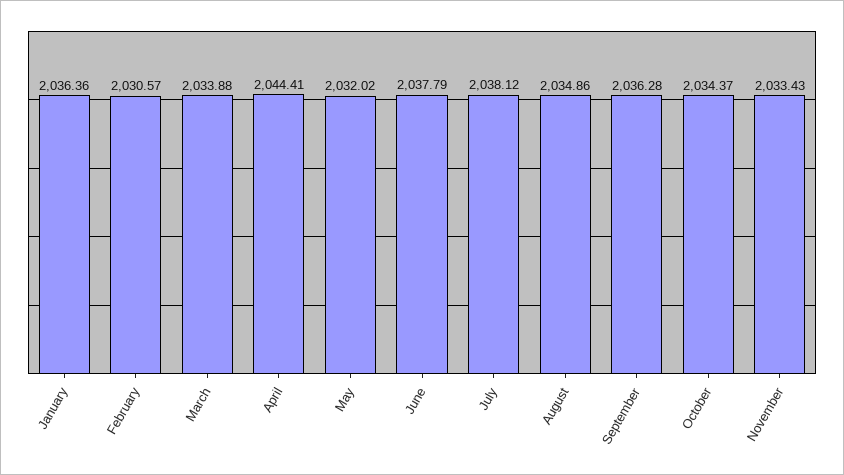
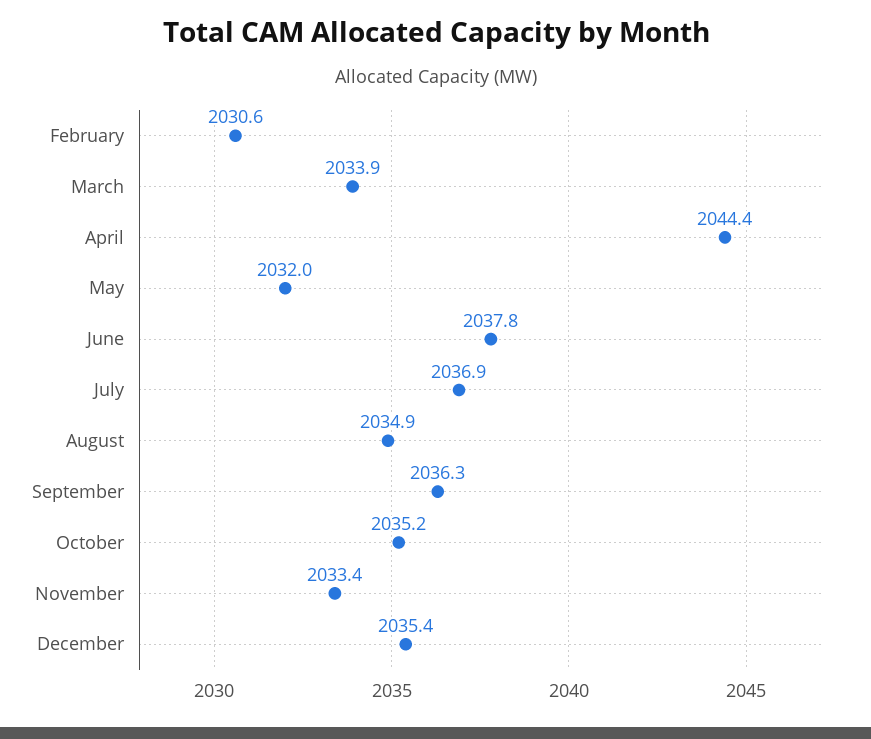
January: 2036.36 -> none
July: 2038.12 -> 2036.9
October: 2034.37 -> 2035.2
December: none -> 2035.4

